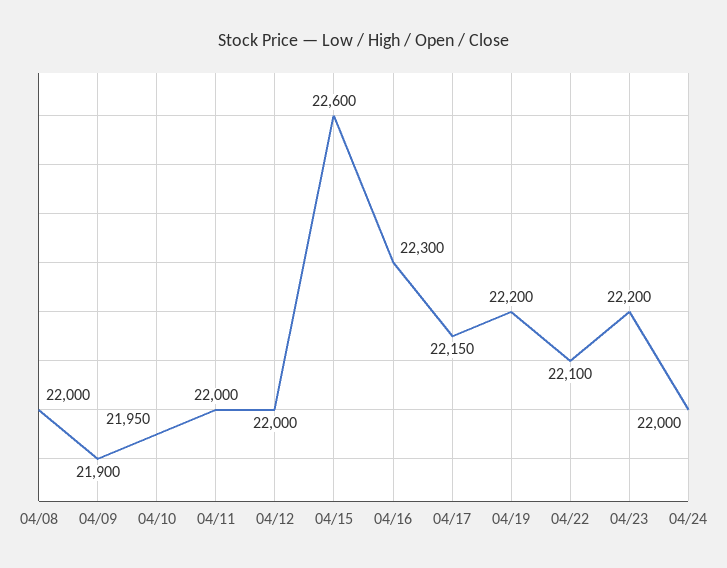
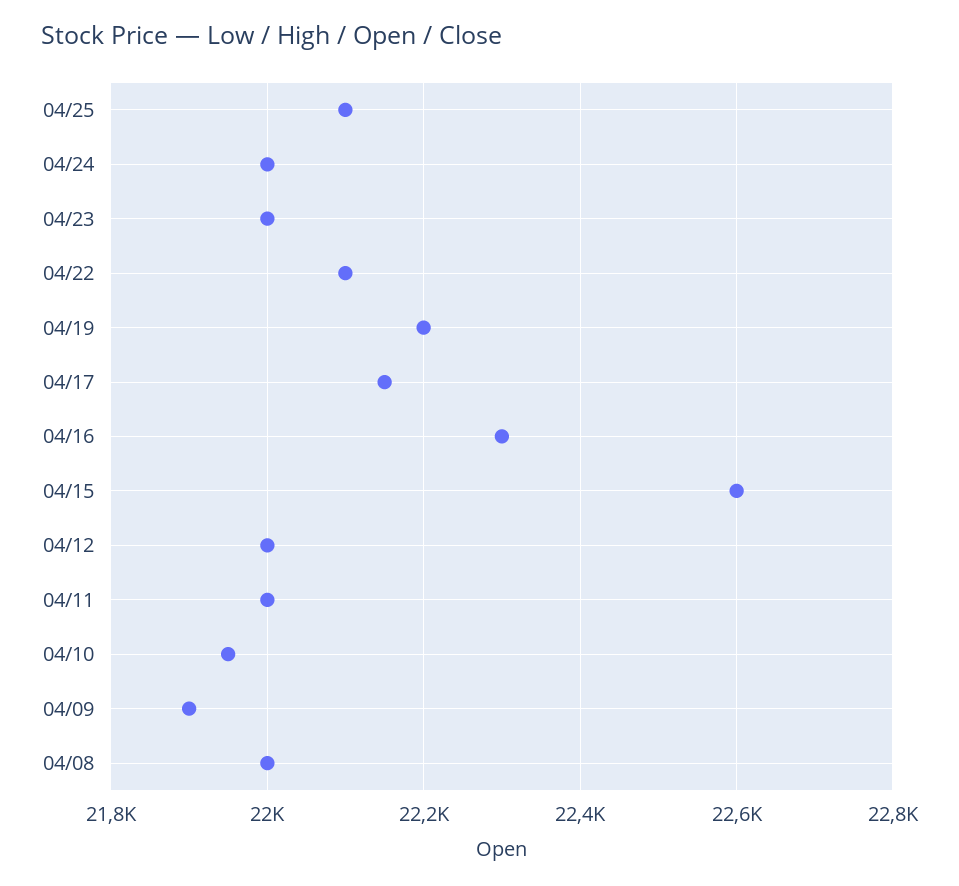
04/23: 22200 -> 22000
04/25: none -> 22100

